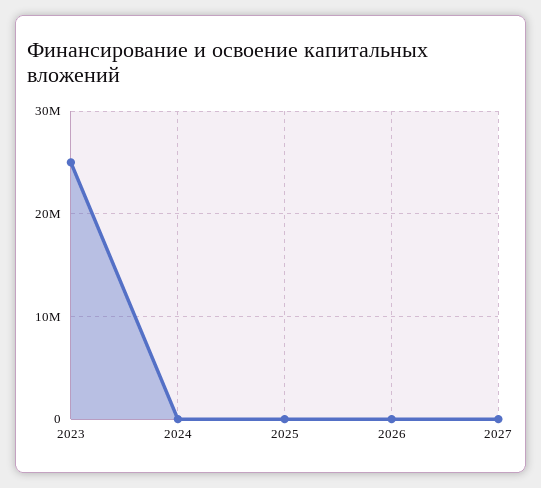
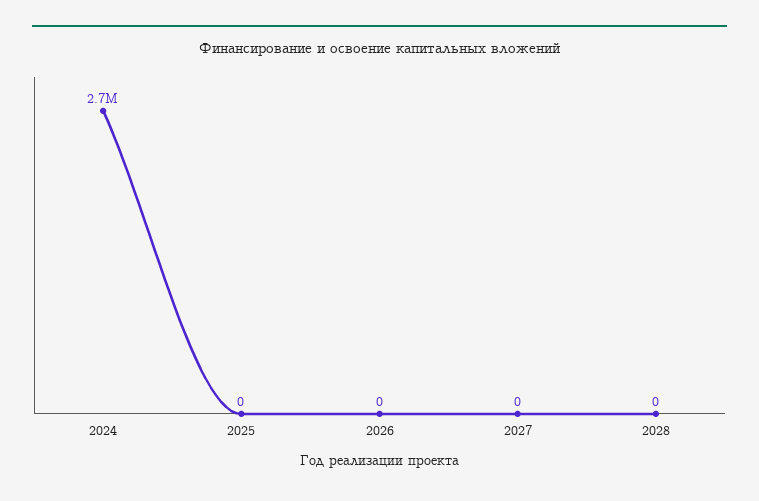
2023: 25000000 -> none
2024: 0 -> 2700000
2028: none -> 0

